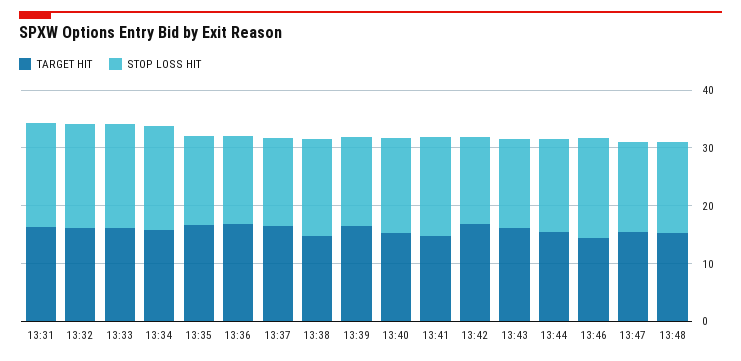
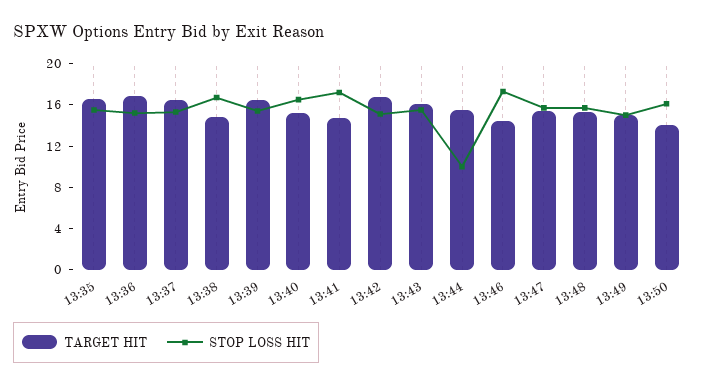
TARGET HIT, 13:31: 16 -> none
STOP LOSS HIT, 13:31: 18 -> none
TARGET HIT, 13:32: 16 -> none
STOP LOSS HIT, 13:32: 18 -> none
TARGET HIT, 13:33: 16 -> none
STOP LOSS HIT, 13:33: 18 -> none
TARGET HIT, 13:34: 16 -> none
STOP LOSS HIT, 13:34: 18 -> none
STOP LOSS HIT, 13:44: 16 -> 10
TARGET HIT, 13:49: none -> 15
STOP LOSS HIT, 13:49: none -> 15
TARGET HIT, 13:50: none -> 14
STOP LOSS HIT, 13:50: none -> 16

